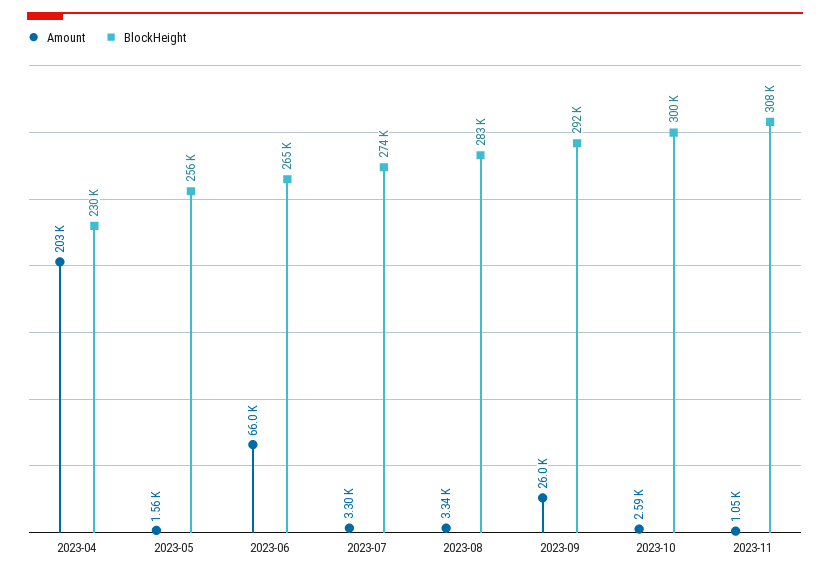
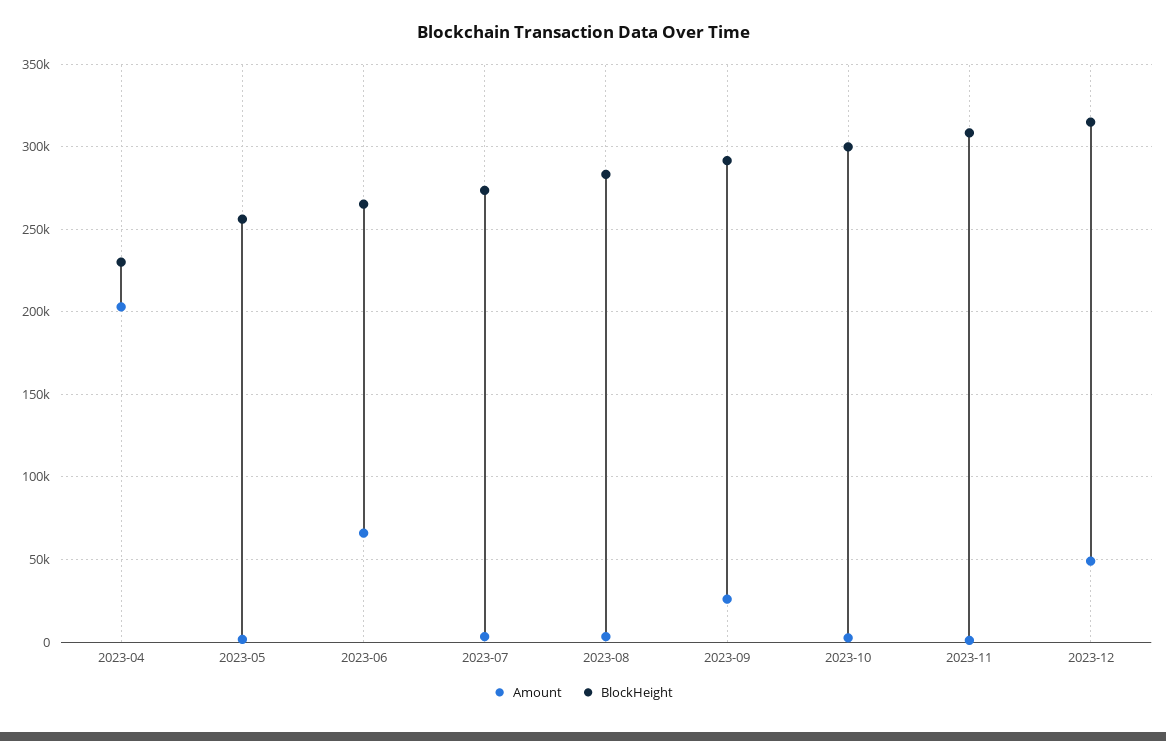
Amount, 2023-12: none -> 50000
BlockHeight, 2023-12: none -> 315000

